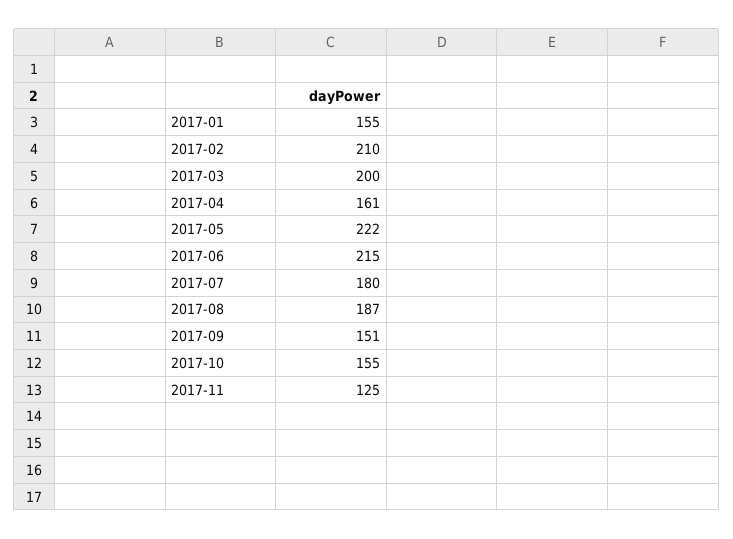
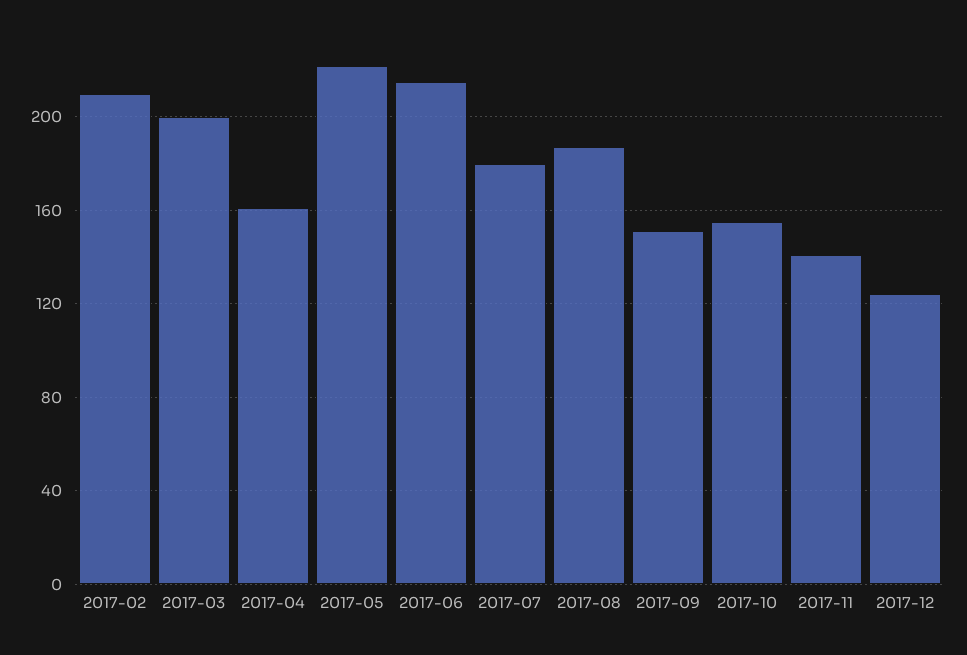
2017-01: 155 -> none
2017-11: 125 -> 140
2017-12: none -> 125

